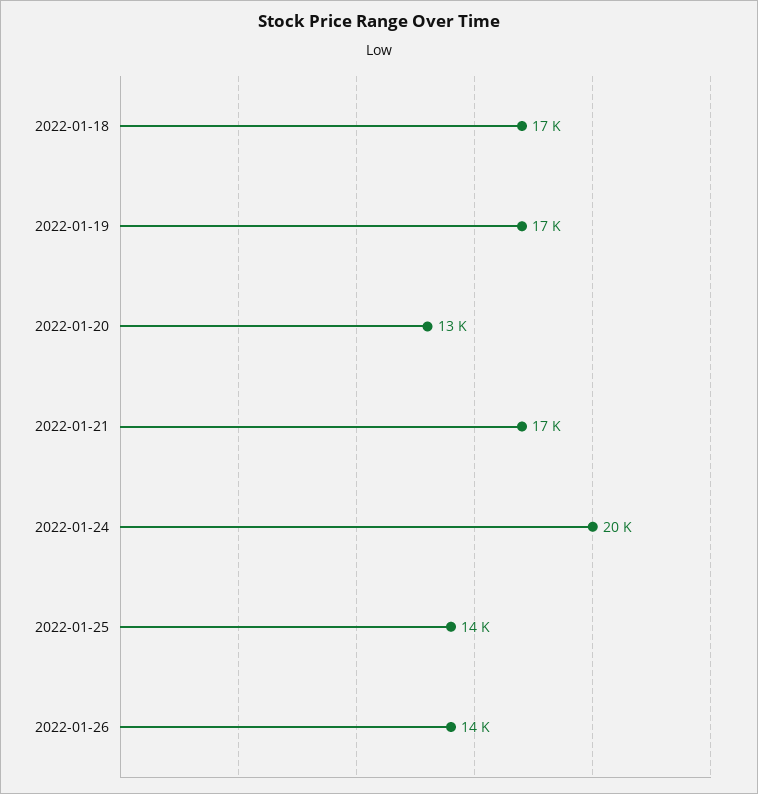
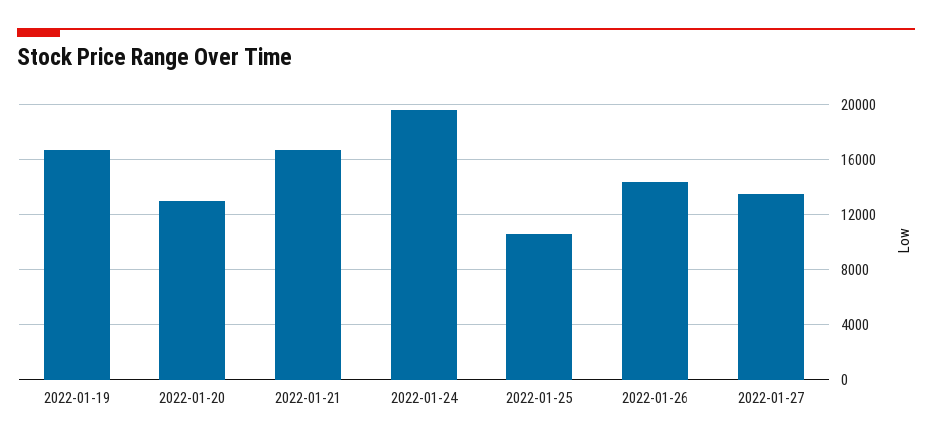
2022-01-18: 17000 -> none
2022-01-25: 14000 -> 10500
2022-01-27: none -> 13500

